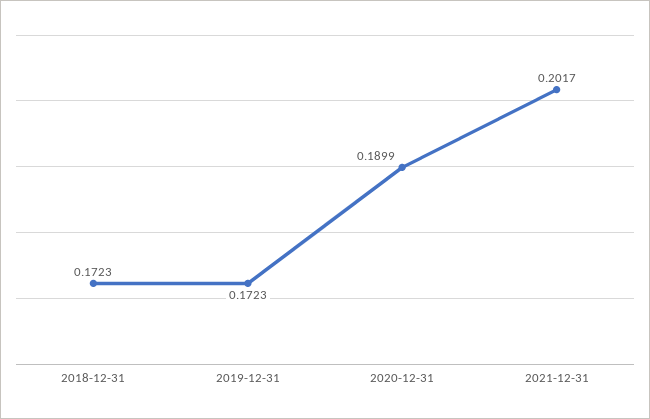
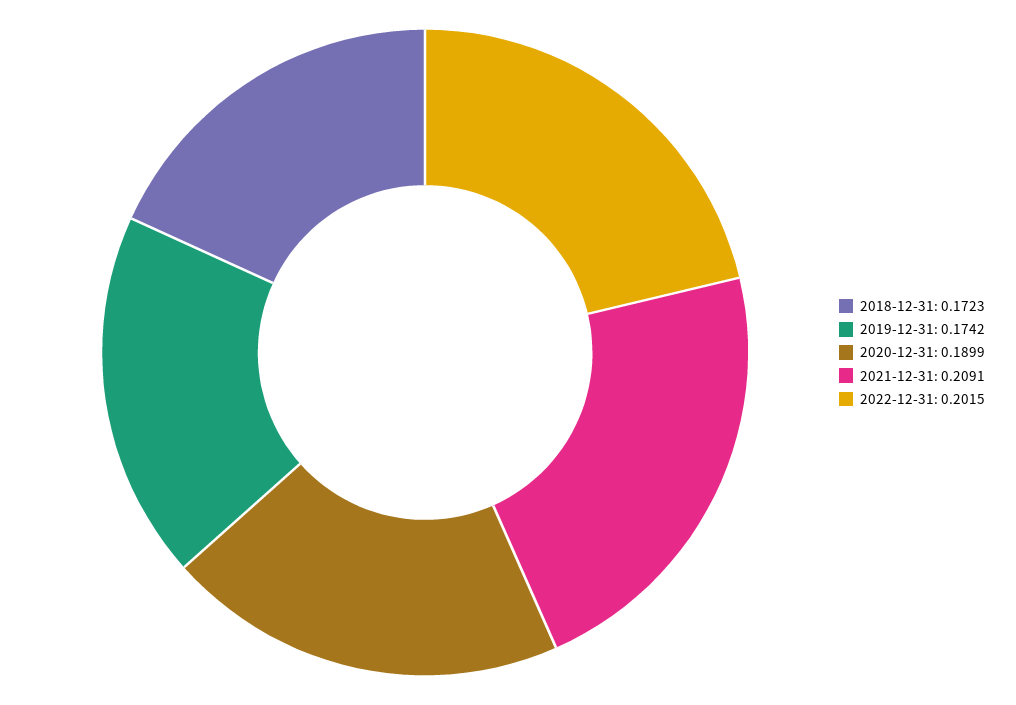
2019-12-31: 0.1723 -> 0.1742
2021-12-31: 0.2017 -> 0.2091
2022-12-31: none -> 0.2015

